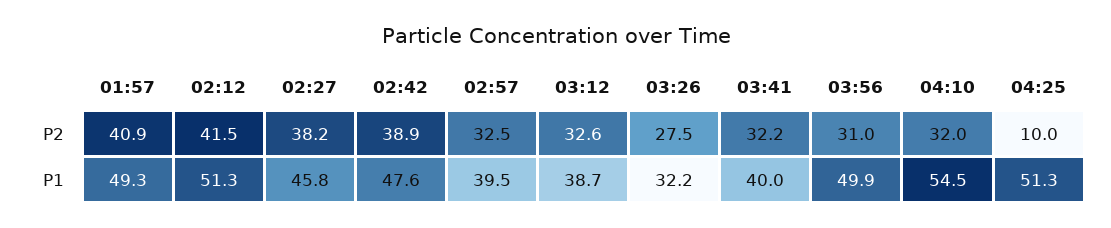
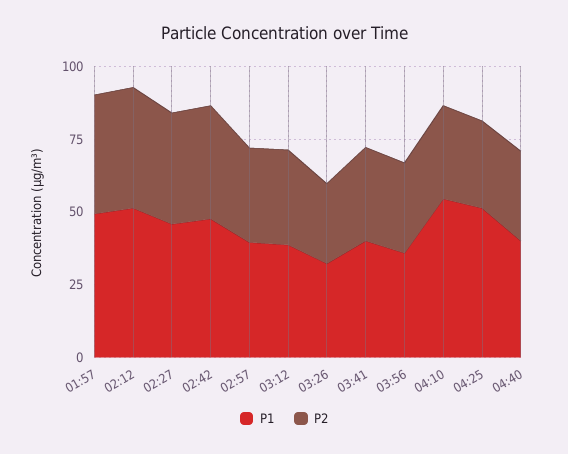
P2, 04:25: 10 -> 30
P1, 03:56: 49.9 -> 35
P1, 04:40: none -> 40
P2, 04:40: none -> 30

